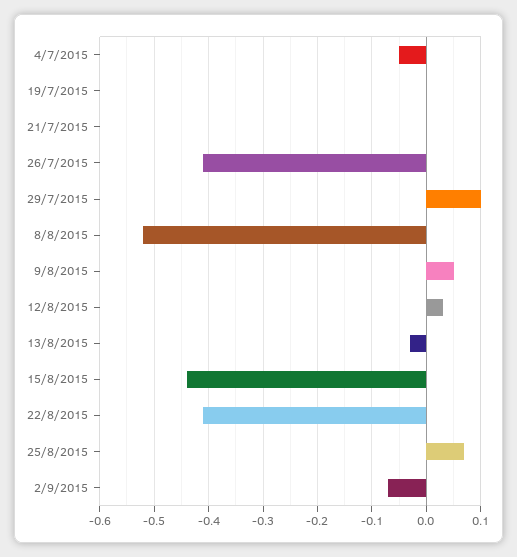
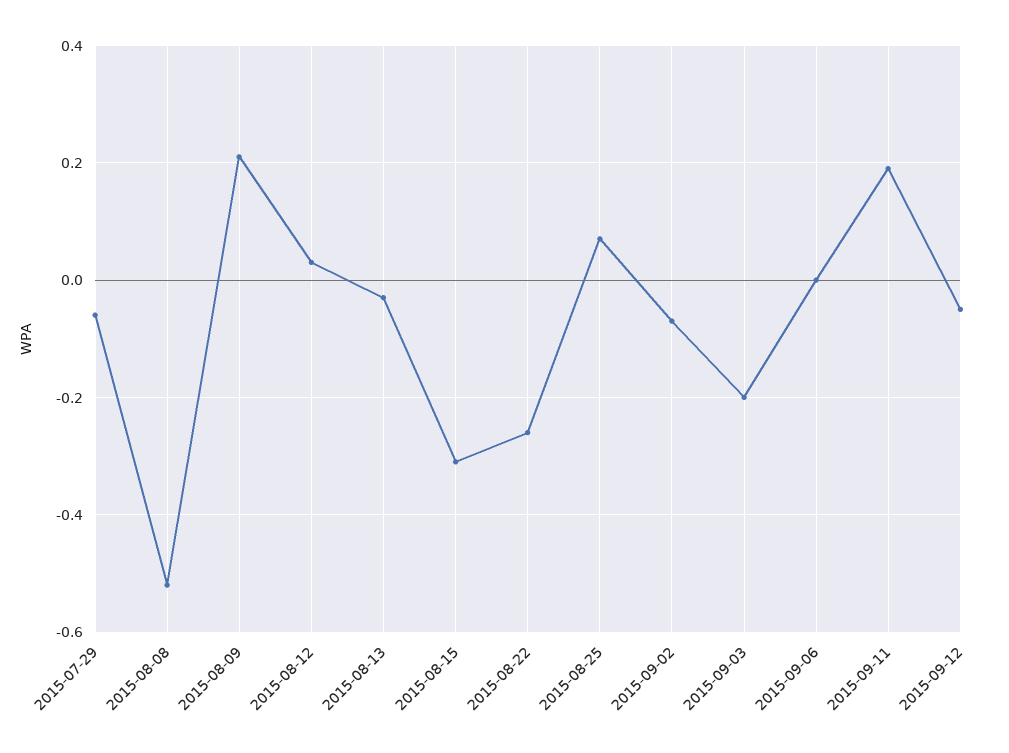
4/7/2015: -0.05 -> none
19/7/2015: 0 -> none
21/7/2015: 0 -> none
26/7/2015: -0.4 -> none
29/7/2015: 0.1 -> -0.05
9/8/2015: 0.05 -> 0.2
15/8/2015: -0.45 -> -0.3
22/8/2015: -0.4 -> -0.25
2015-09-03: none -> -0.2
2015-09-06: none -> 0
2015-09-11: none -> 0.2
2015-09-12: none -> -0.05

